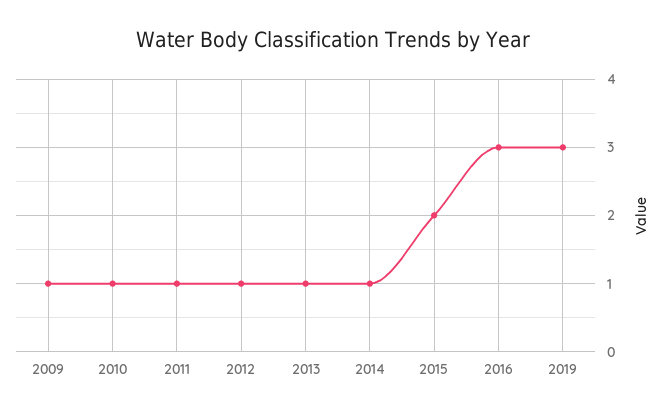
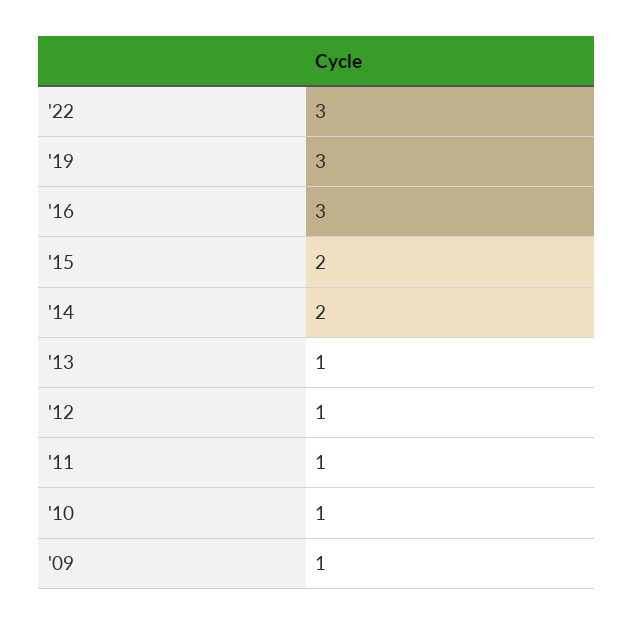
2014: 1 -> 2
'22: none -> 3

